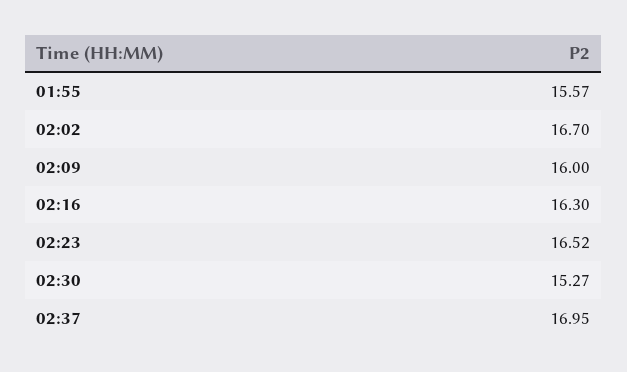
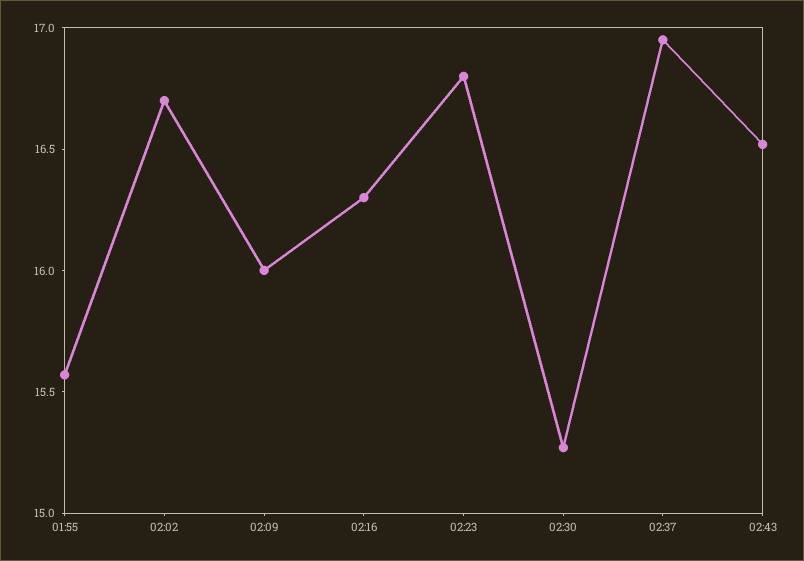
02:23: 16.52 -> 16.8
02:43: none -> 16.5

